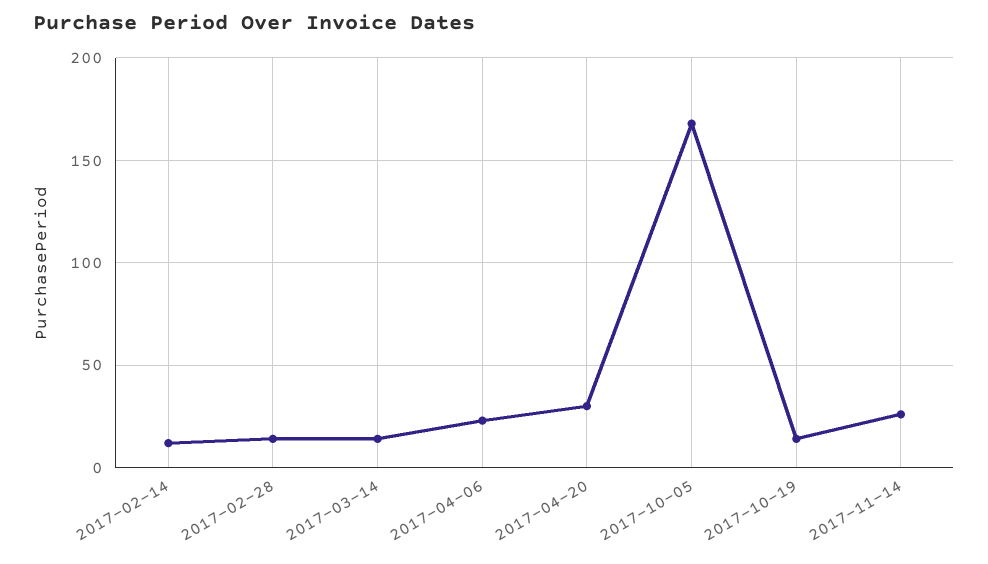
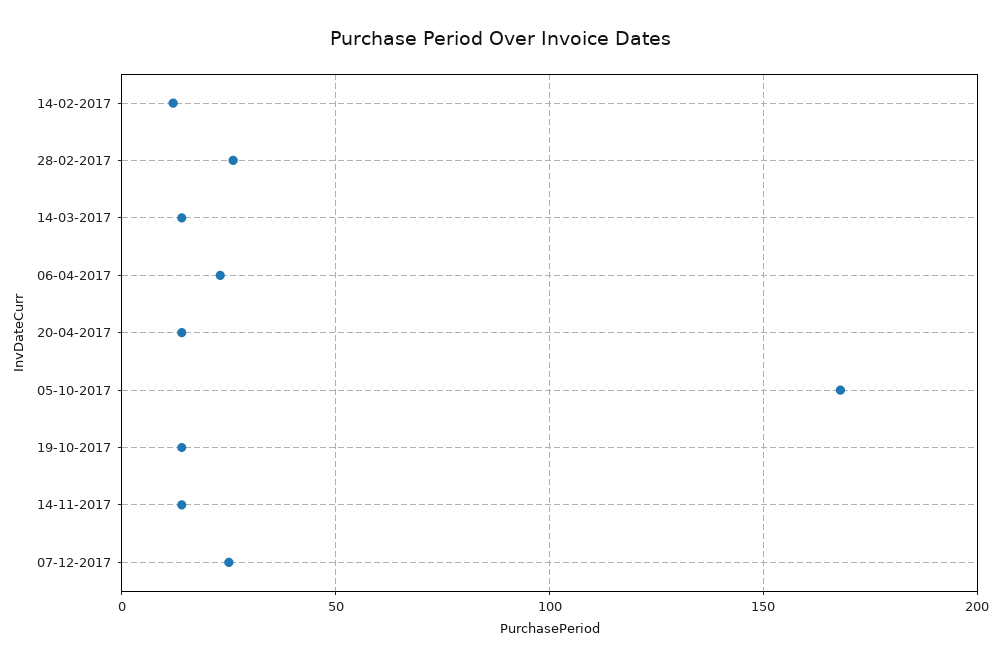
2017-02-28: 15 -> 25
2017-04-20: 30 -> 15
2017-11-14: 25 -> 15
07-12-2017: none -> 25

